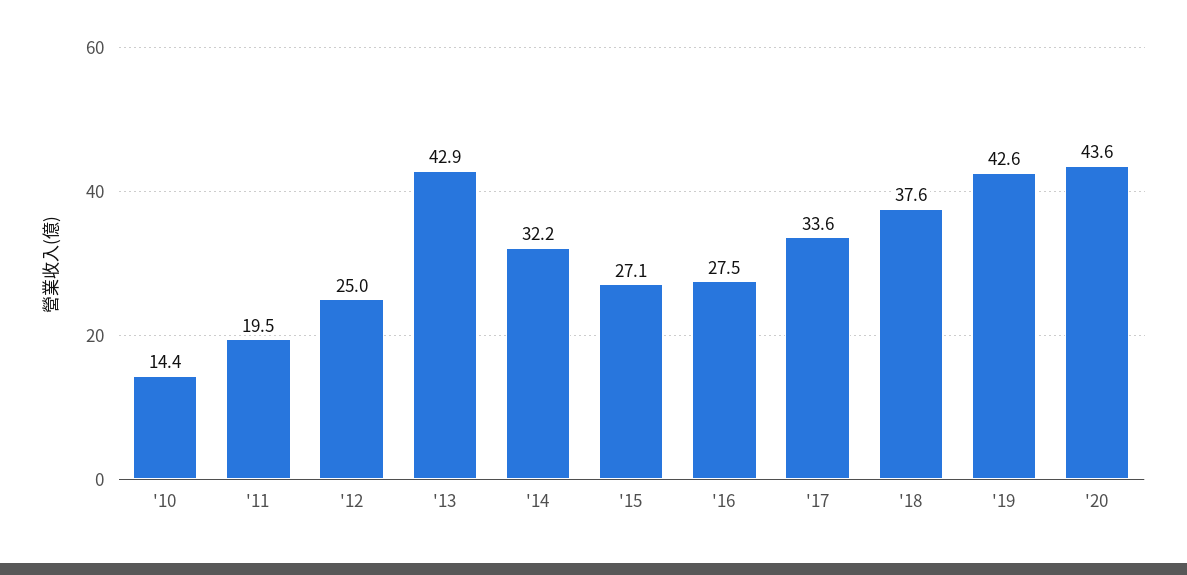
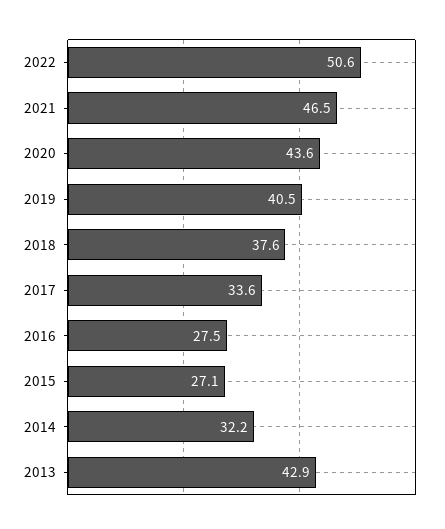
'10: 14.4 -> none
'11: 19.5 -> none
'12: 25 -> none
'19: 42.6 -> 40.5
2022: none -> 50.6
2021: none -> 46.5

